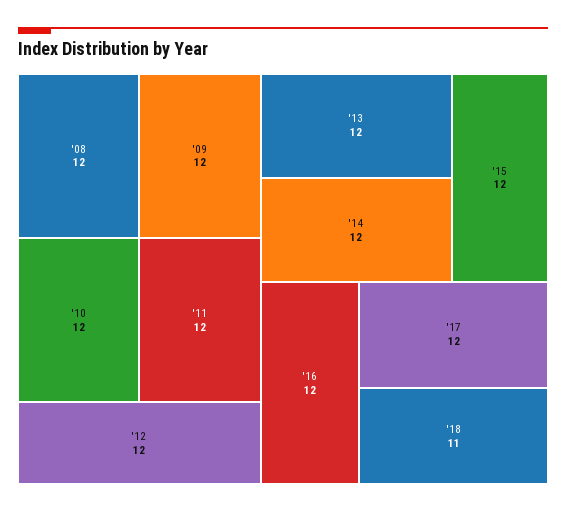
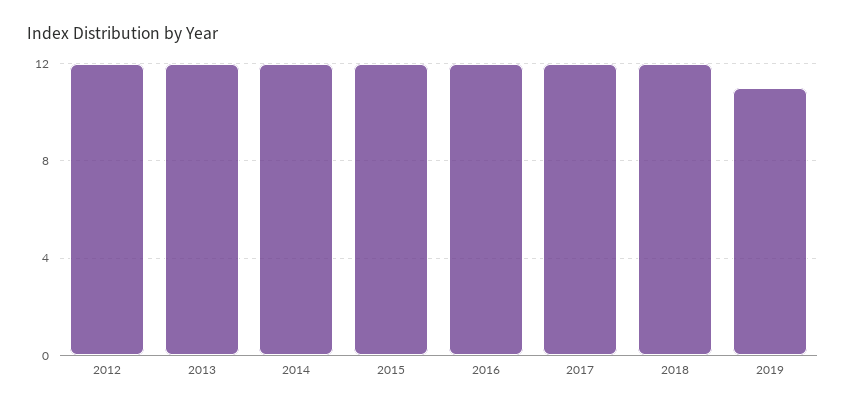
'08: 12 -> none
'09: 12 -> none
'10: 12 -> none
'11: 12 -> none
'18: 11 -> 12
2019: none -> 11

